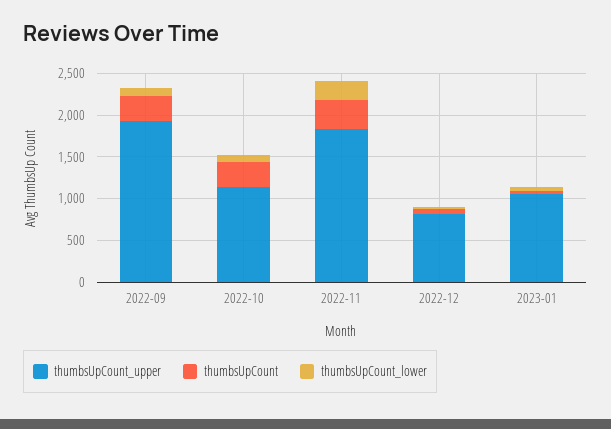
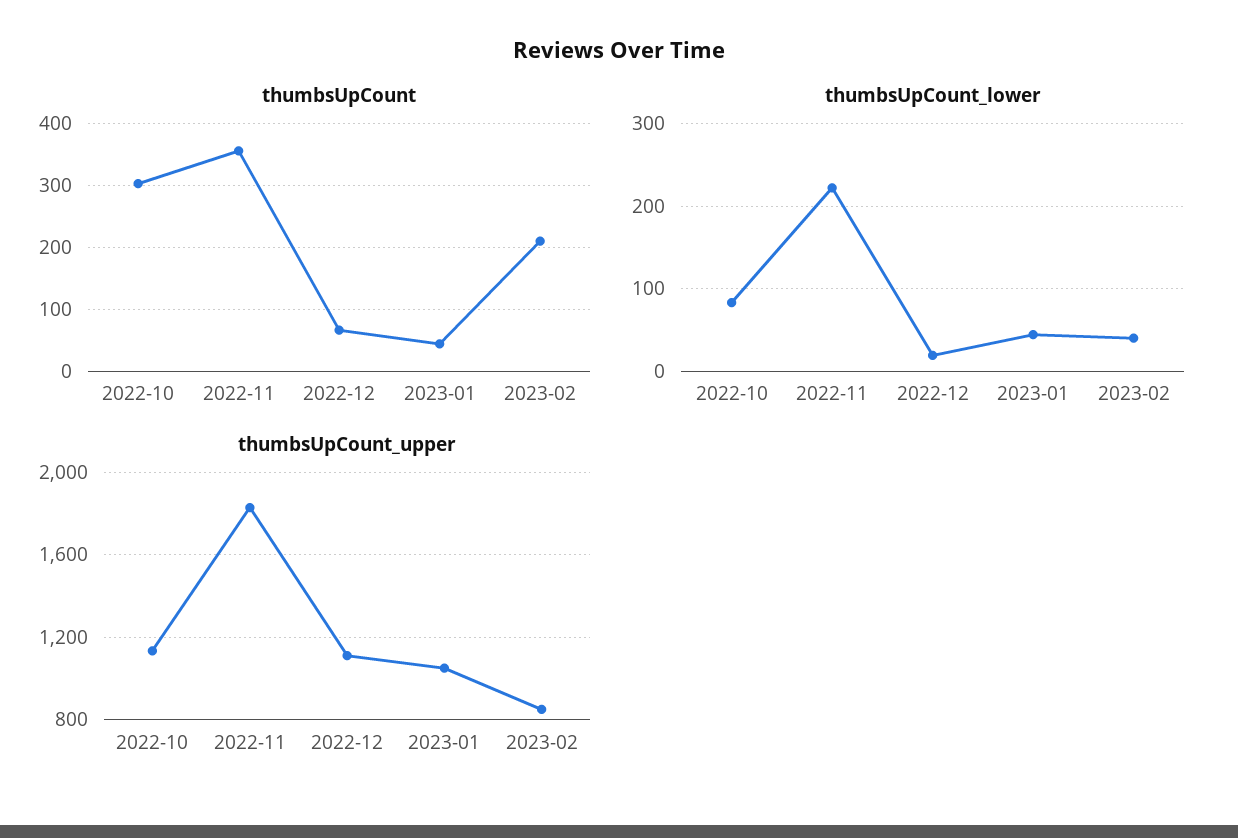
thumbsUpCount_upper, 2022-09: 1900 -> none
thumbsUpCount, 2022-09: 300 -> none
thumbsUpCount_lower, 2022-09: 100 -> none
thumbsUpCount_upper, 2022-12: 800 -> 1100
thumbsUpCount, 2023-02: none -> 210
thumbsUpCount_lower, 2023-02: none -> 40
thumbsUpCount_upper, 2023-02: none -> 850

